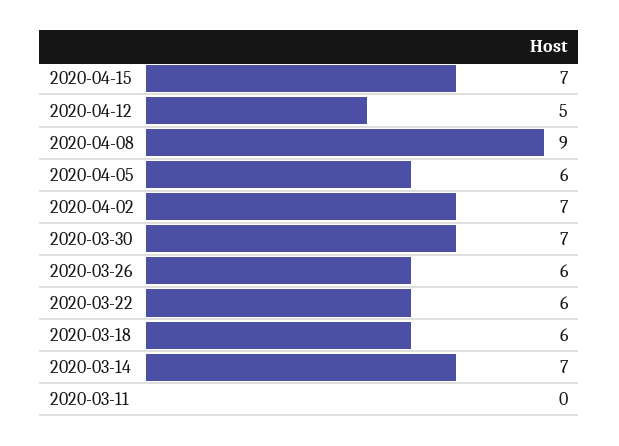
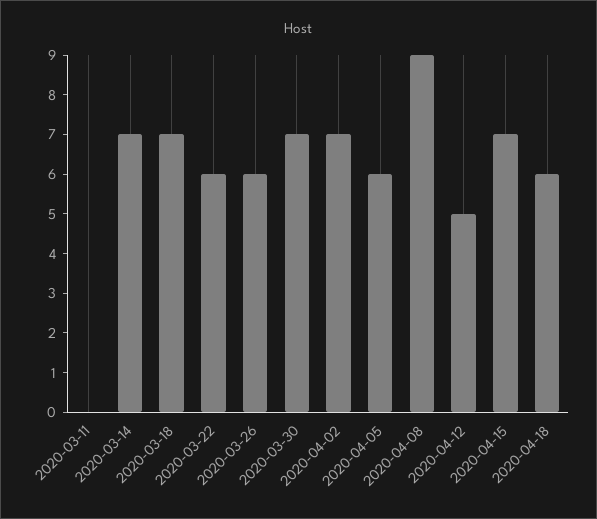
2020-03-18: 6 -> 7
2020-04-18: none -> 6

